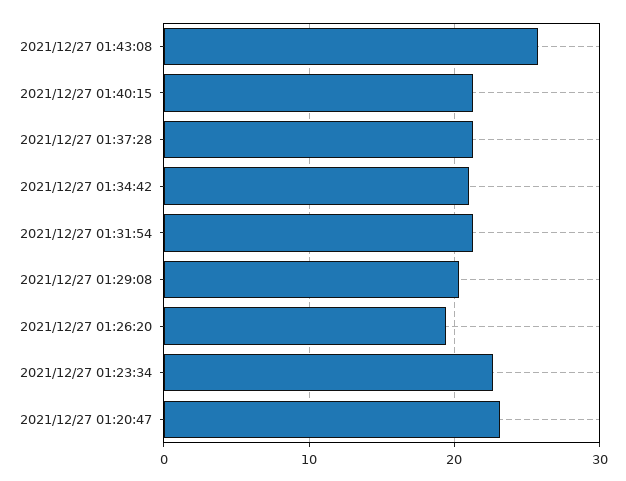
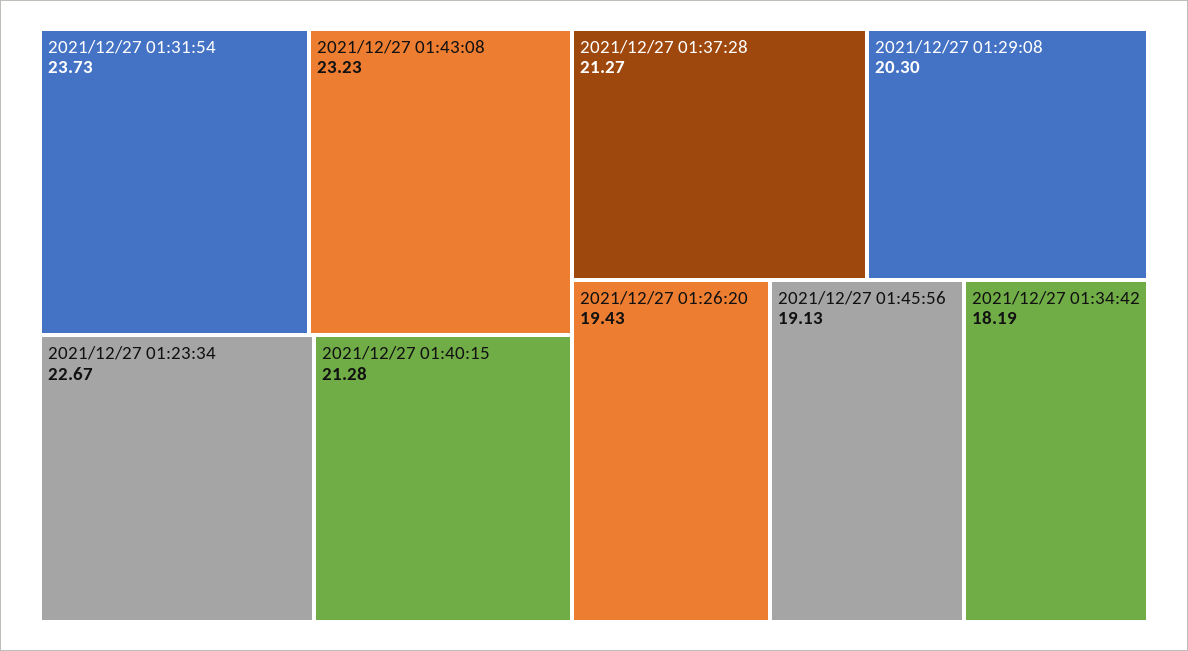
2021/12/27 01:43:08: 26 -> 23.23
2021/12/27 01:34:42: 21 -> 18.19
2021/12/27 01:31:54: 21 -> 23.73
2021/12/27 01:20:47: 23 -> none
2021/12/27 01:45:56: none -> 19.13

